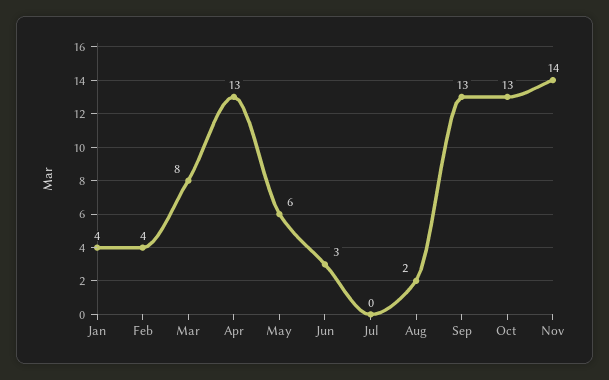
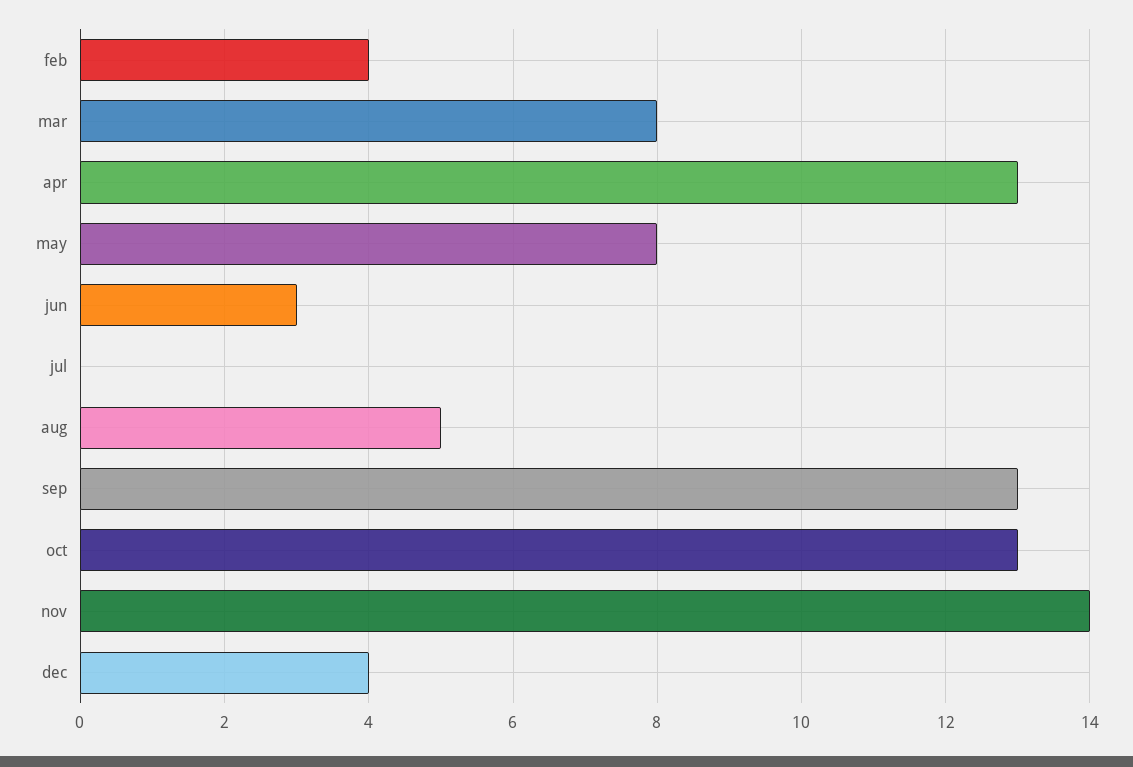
Jan: 4 -> none
May: 6 -> 8
Aug: 2 -> 5
dec: none -> 4

